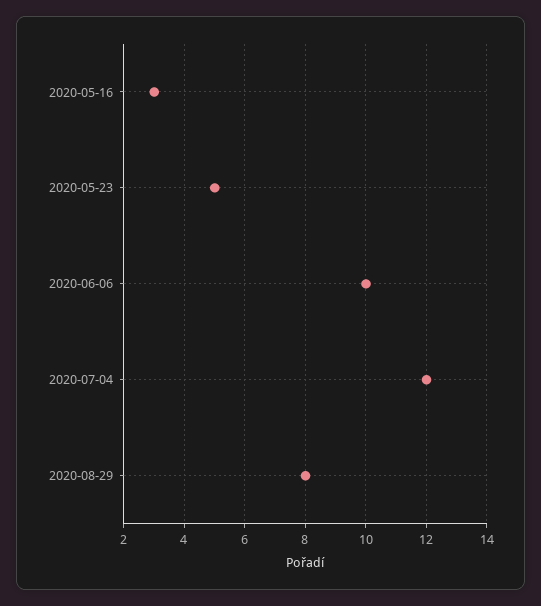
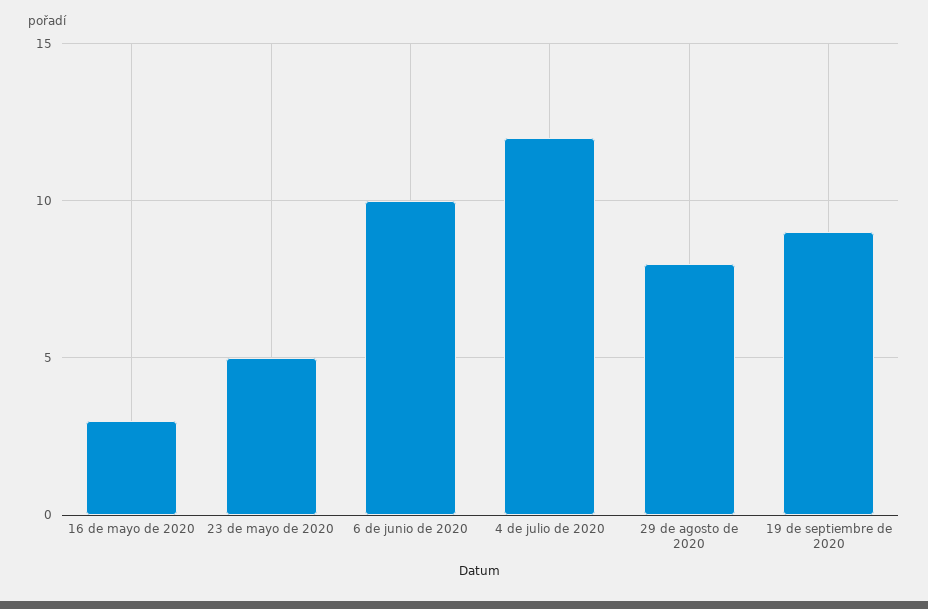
19 de septiembre de 2020: none -> 9

